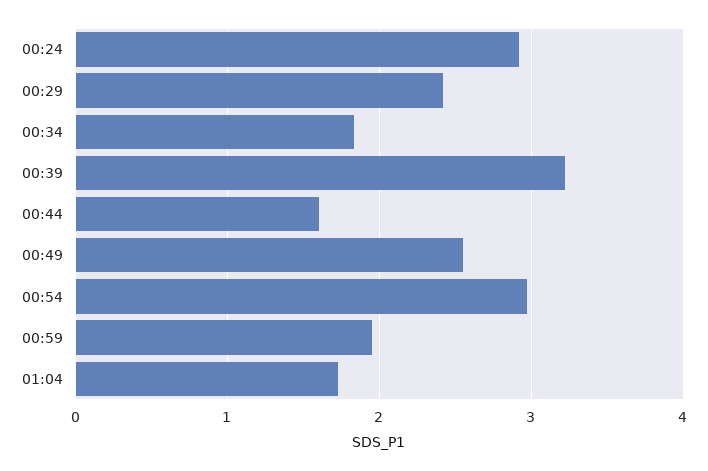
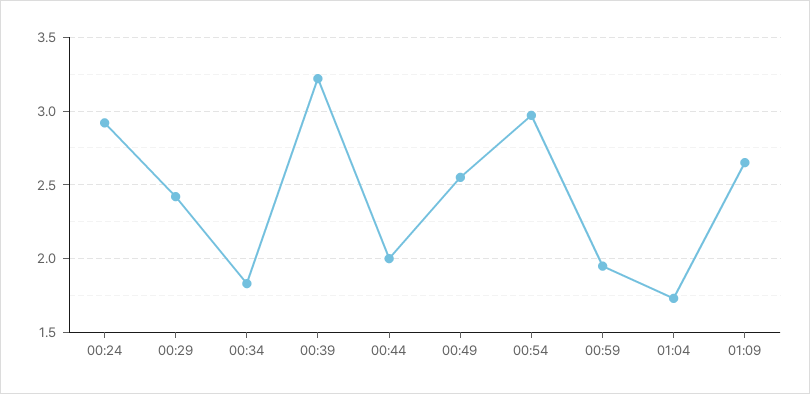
00:44: 1.6 -> 2
01:09: none -> 2.65

